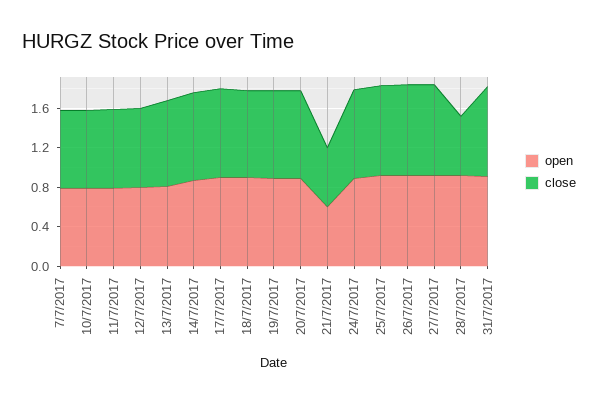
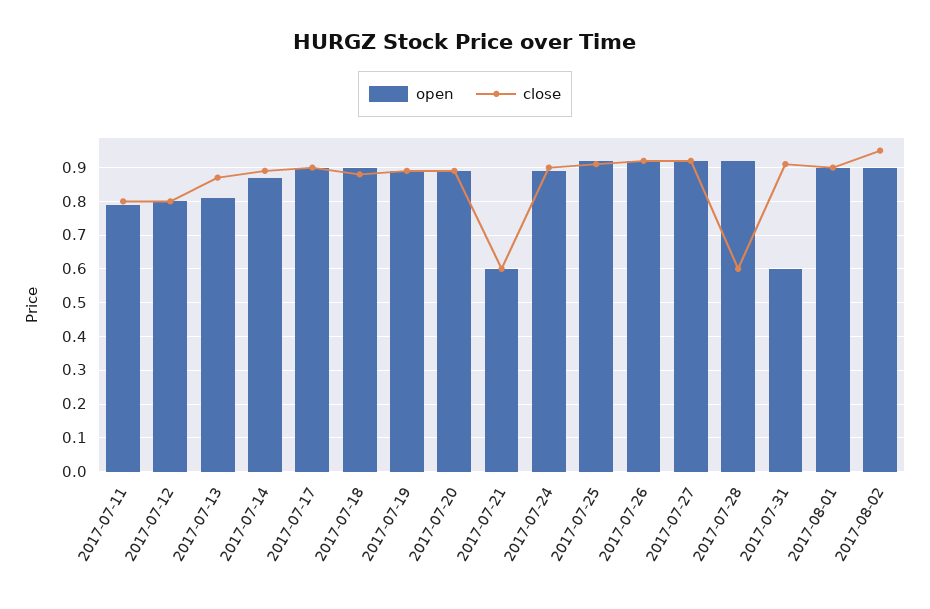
open, 7/7/2017: 0.8 -> none
close, 7/7/2017: 0.8 -> none
open, 10/7/2017: 0.8 -> none
close, 10/7/2017: 0.8 -> none
open, 31/7/2017: 0.9 -> 0.6
open, 2017-08-01: none -> 0.9
close, 2017-08-01: none -> 0.9
open, 2017-08-02: none -> 0.9
close, 2017-08-02: none -> 0.95

